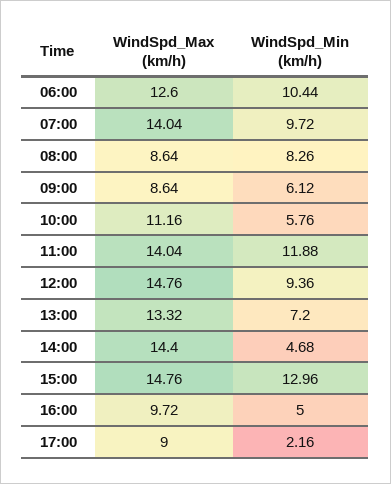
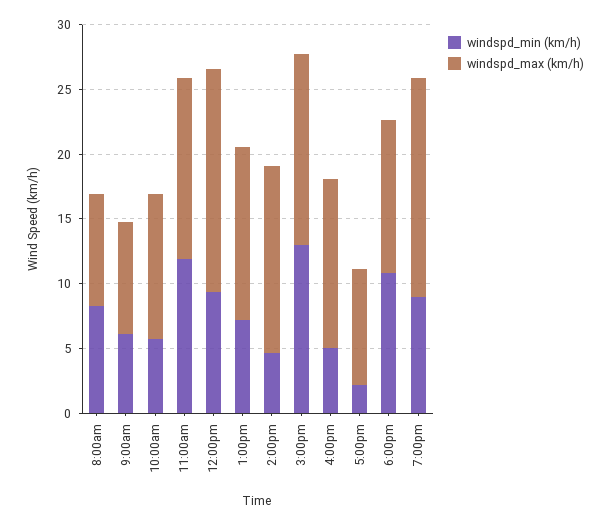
WindSpd_Max (km/h), 06:00: 12.6 -> none
WindSpd_Min (km/h), 06:00: 10.44 -> none
WindSpd_Max (km/h), 07:00: 14.04 -> none
WindSpd_Min (km/h), 07:00: 9.72 -> none
WindSpd_Max (km/h), 12:00: 14.76 -> 17
WindSpd_Max (km/h), 16:00: 9.72 -> 13
WindSpd_Min (km/h), 6:00pm: none -> 11
WindSpd_Max (km/h), 6:00pm: none -> 12
WindSpd_Min (km/h), 7:00pm: none -> 9
WindSpd_Max (km/h), 7:00pm: none -> 17

